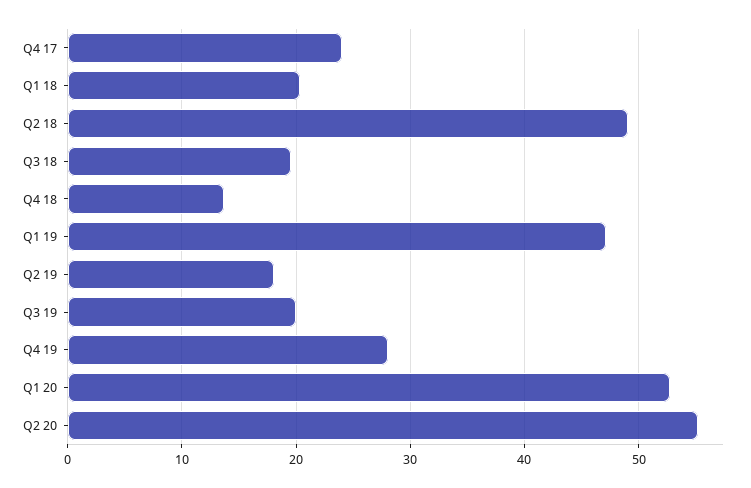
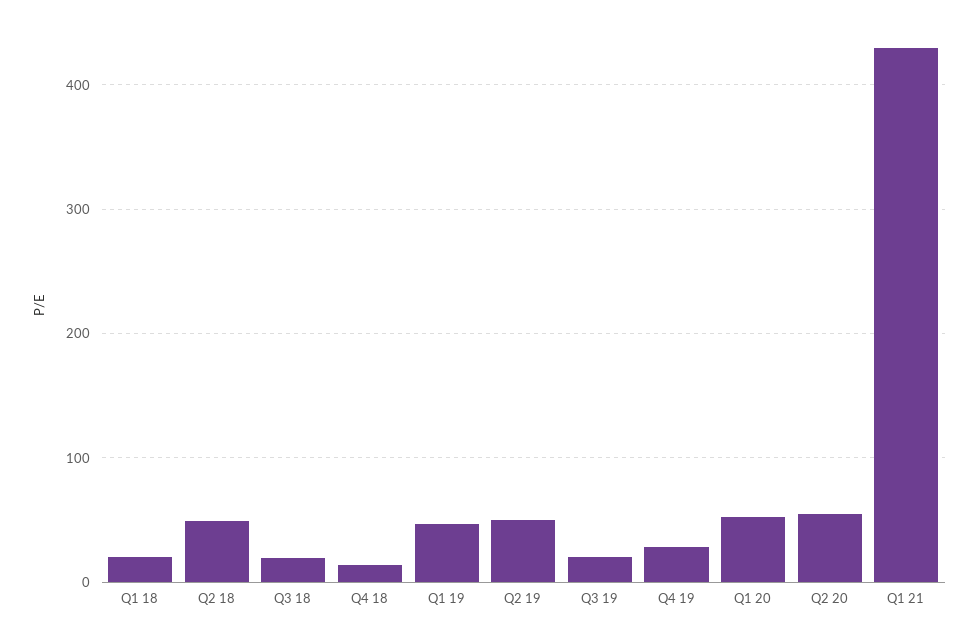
Q4 17: 24 -> none
Q2 19: 18 -> 50
Q1 21: none -> 430

